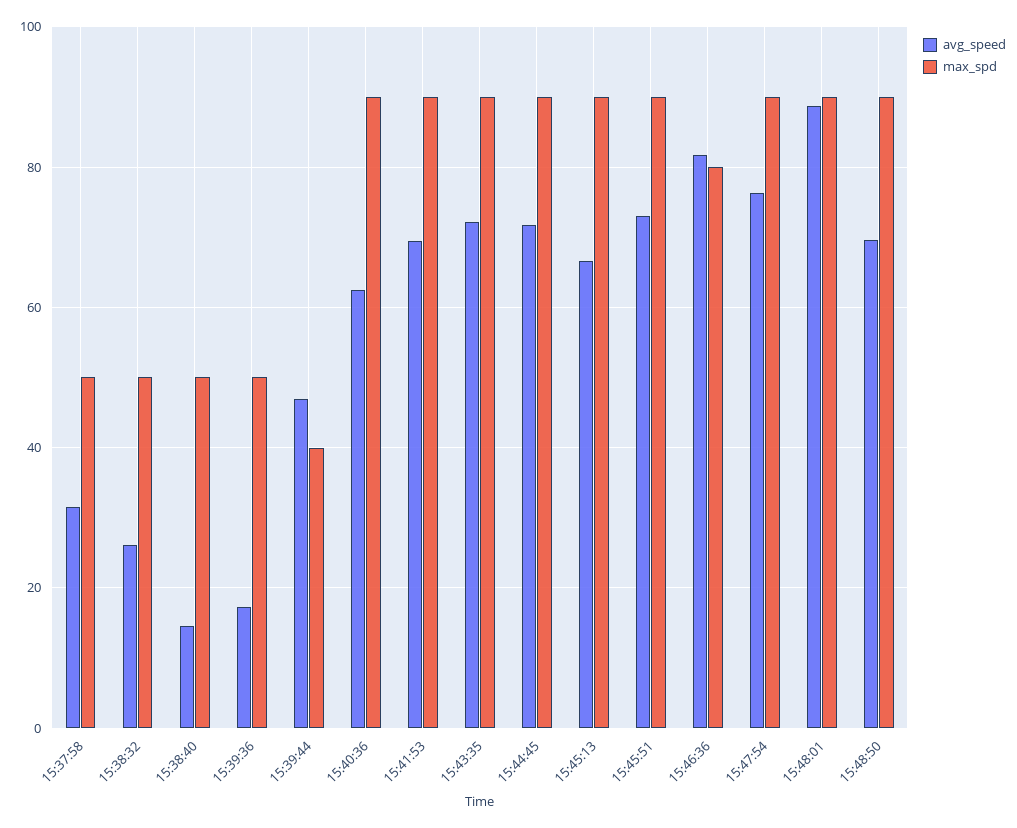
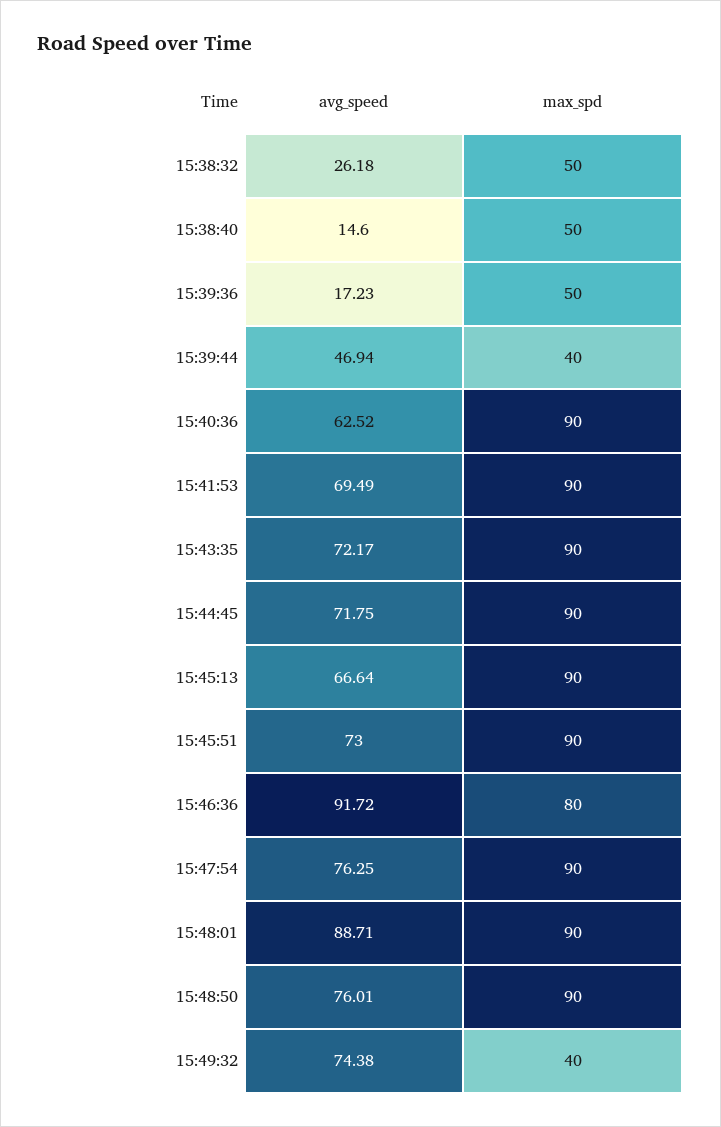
avg_speed, 15:37:58: 32 -> none
max_spd, 15:37:58: 50 -> none
avg_speed, 15:46:36: 82 -> 91.72
avg_speed, 15:48:50: 70 -> 76.01
avg_speed, 15:49:32: none -> 74.38
max_spd, 15:49:32: none -> 40

